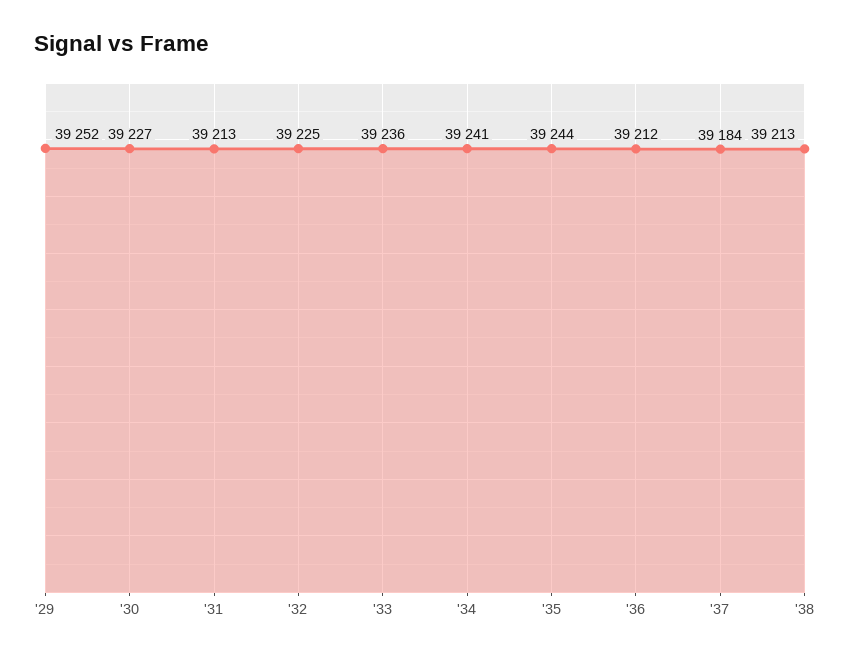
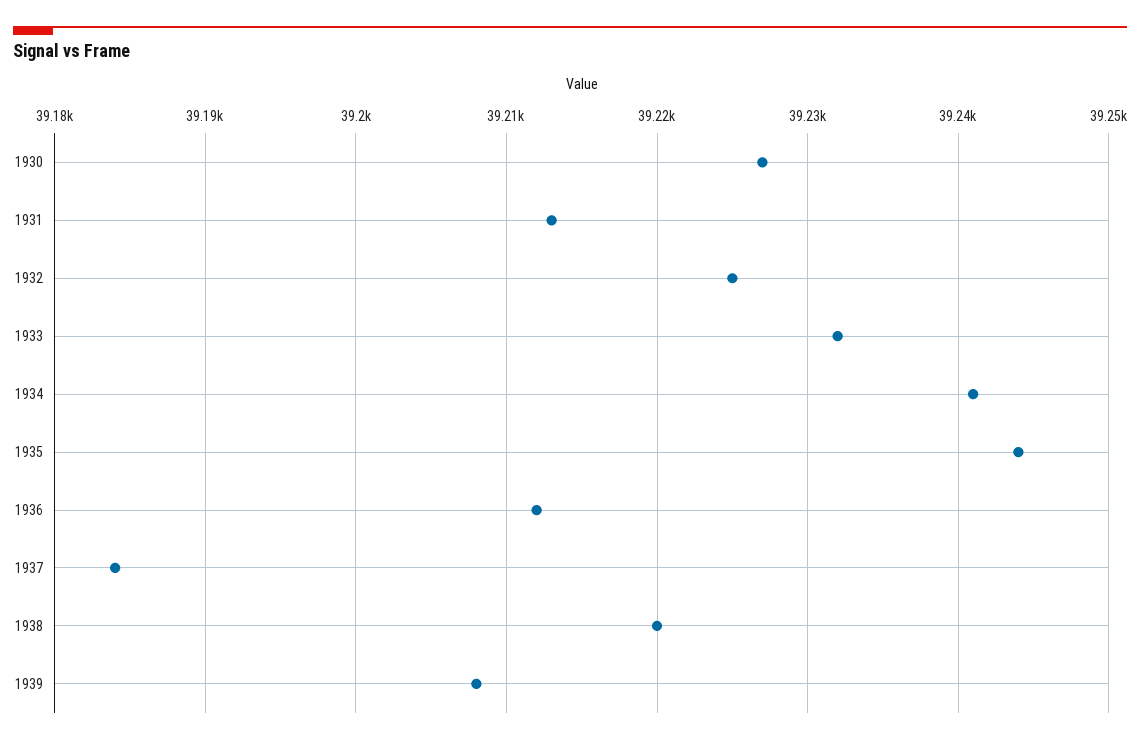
'29: 39252 -> none
'33: 39236 -> 39232
'38: 39213 -> 39220
1939: none -> 39208

